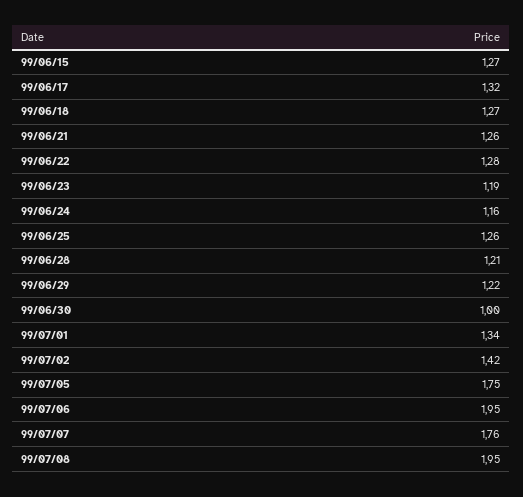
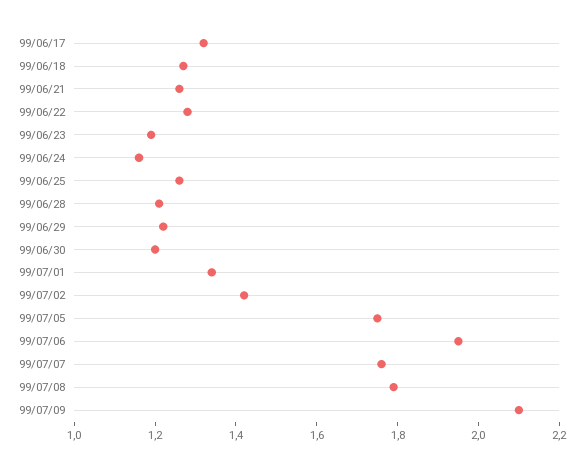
99/06/15: 1.27 -> none
99/06/30: 1 -> 1.2
99/07/08: 1.95 -> 1.8
99/07/09: none -> 2.1

